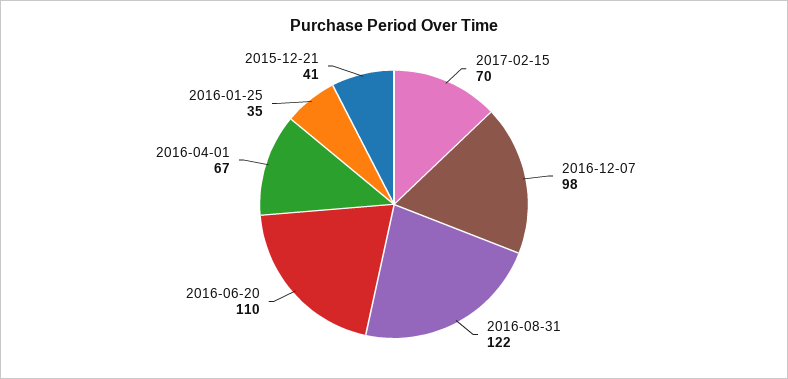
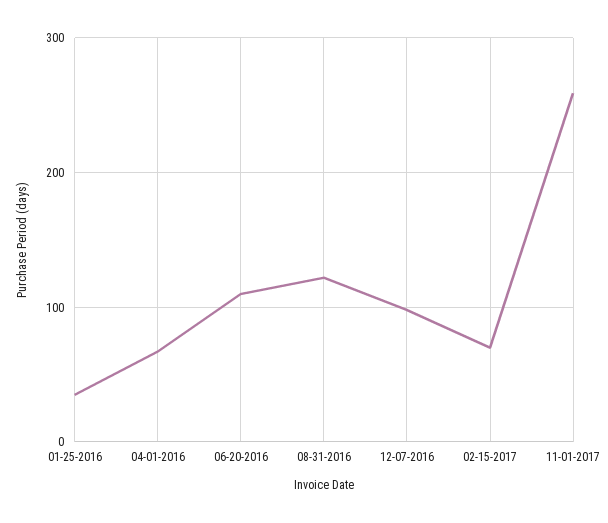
2015-12-21: 41 -> none
11-01-2017: none -> 260

